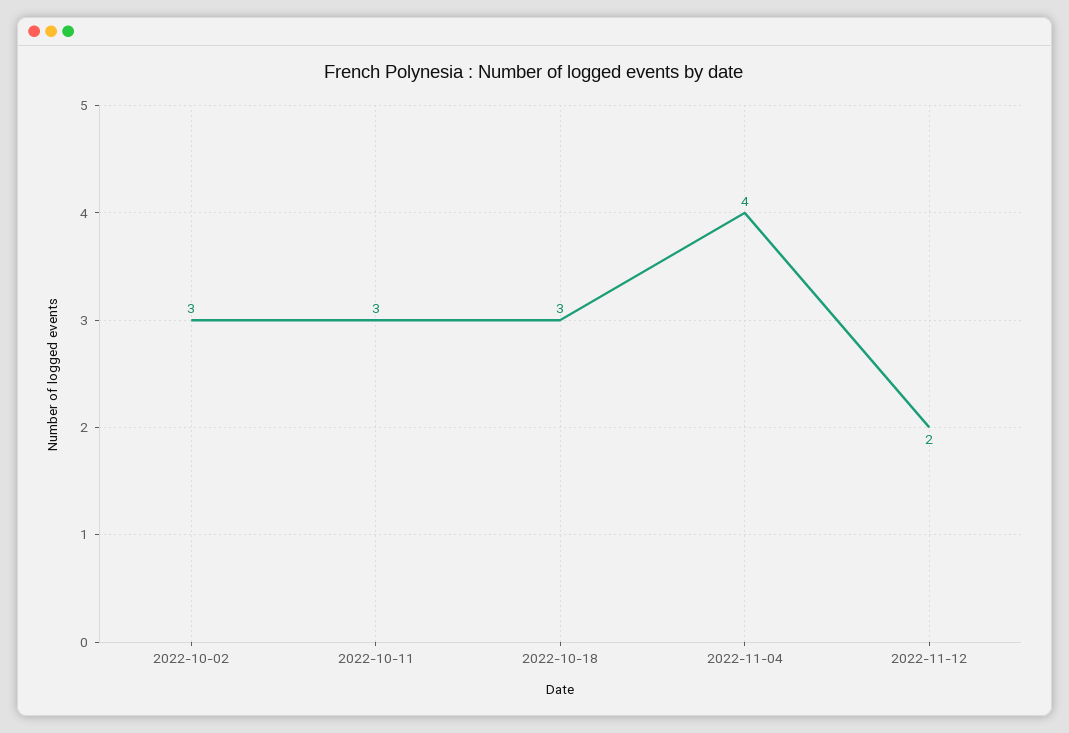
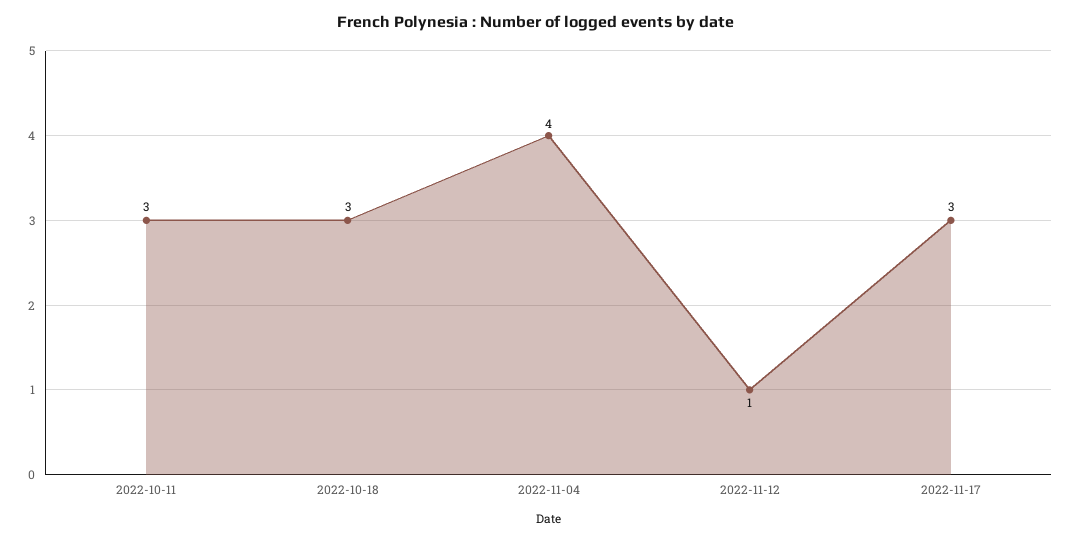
2022-10-02: 3 -> none
2022-11-12: 2 -> 1
2022-11-17: none -> 3

